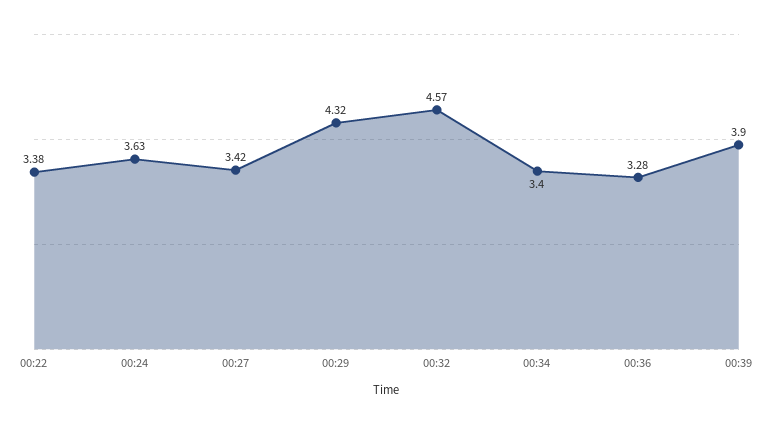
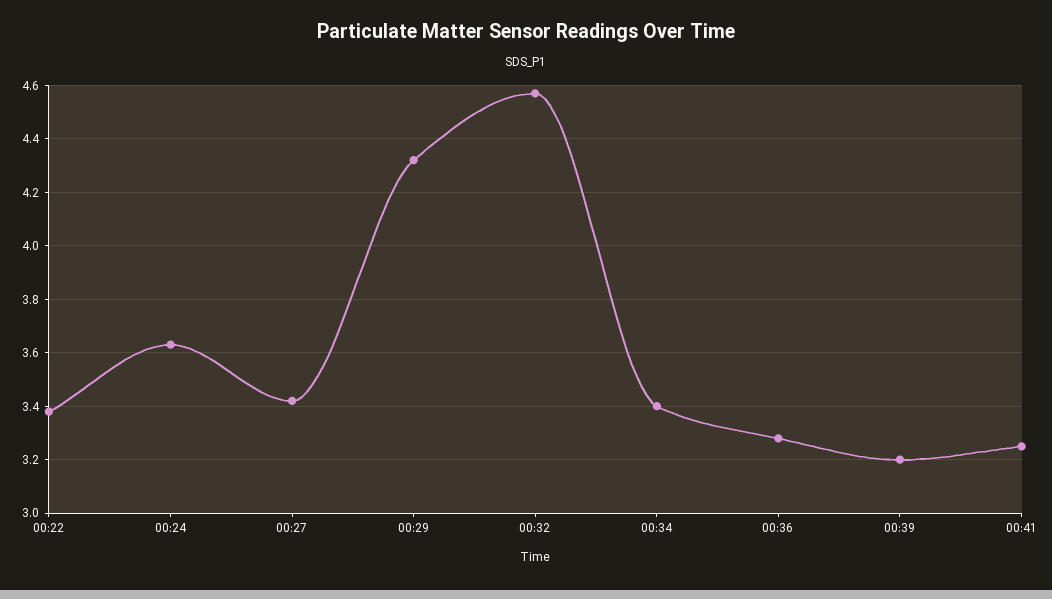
00:39: 3.9 -> 3.2
00:41: none -> 3.25

